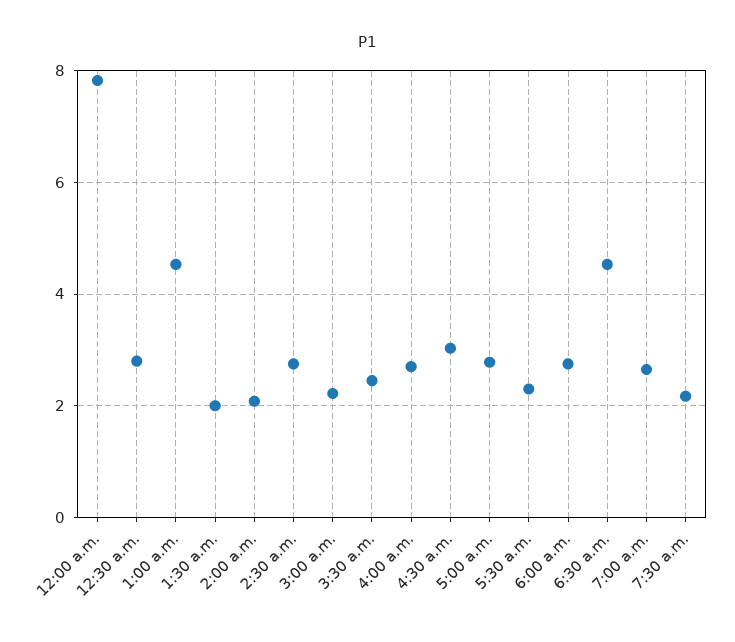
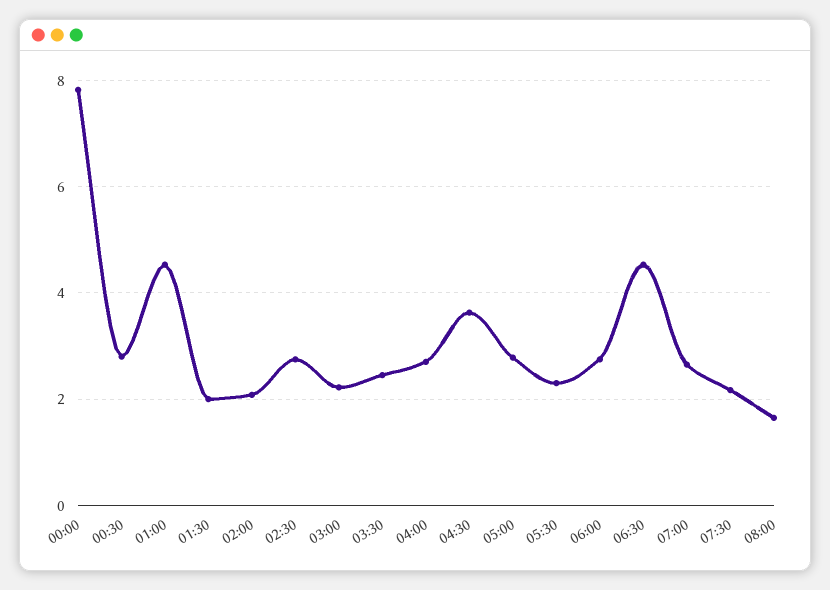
4:30 a.m.: 3 -> 3.6
08:00: none -> 1.6

